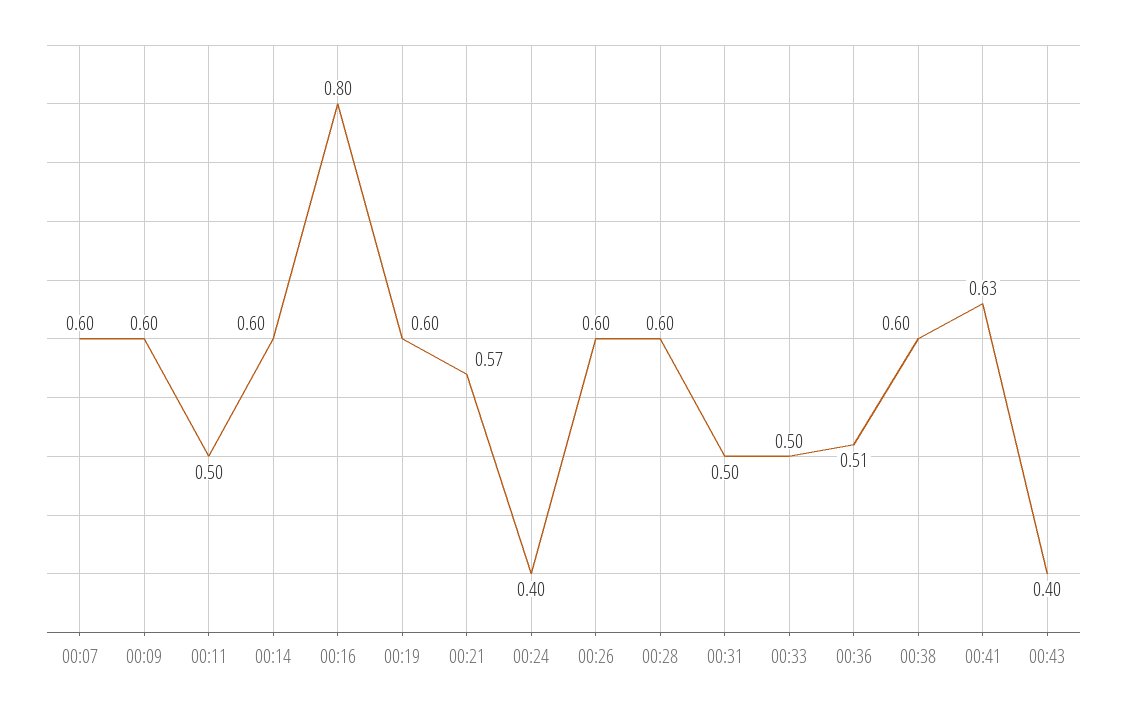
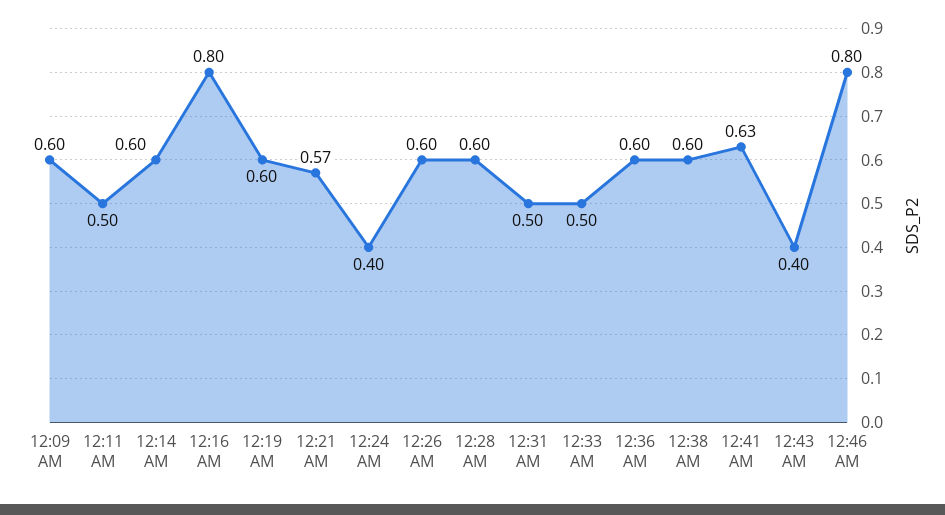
00:07: 0.6 -> none
00:36: 0.51 -> 0.6
12:46 AM: none -> 0.8

